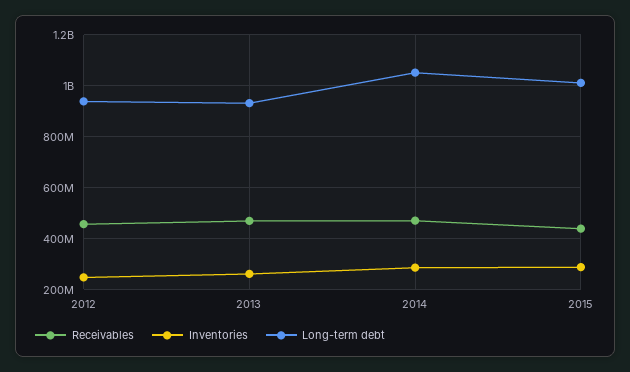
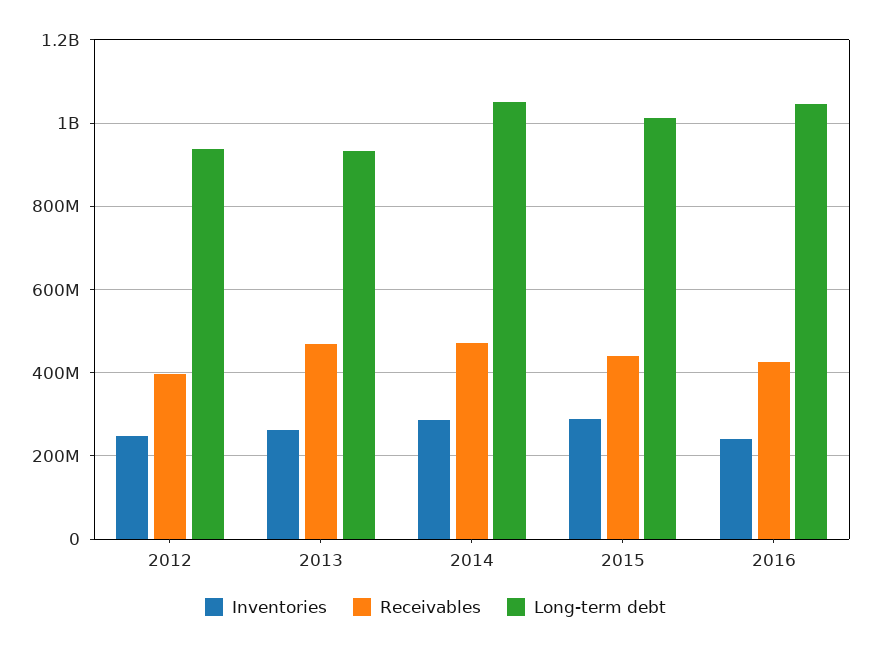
Receivables, 2012: 450000000 -> 400000000
Inventories, 2016: none -> 240000000
Receivables, 2016: none -> 420000000
Long-term debt, 2016: none -> 1040000000

